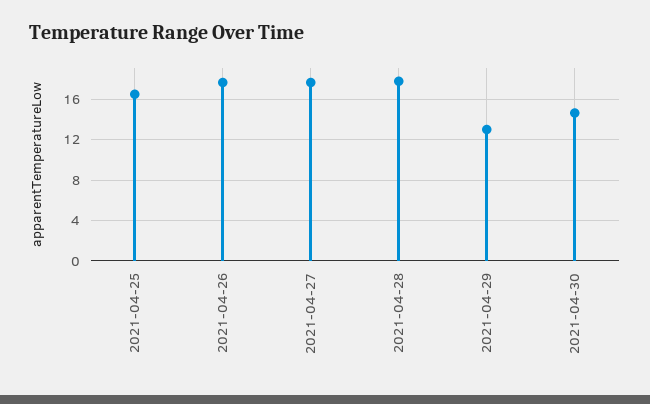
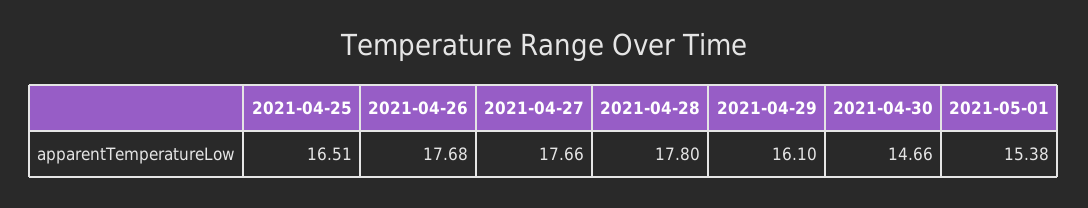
2021-04-29: 13 -> 16.1
2021-05-01: none -> 15.38

